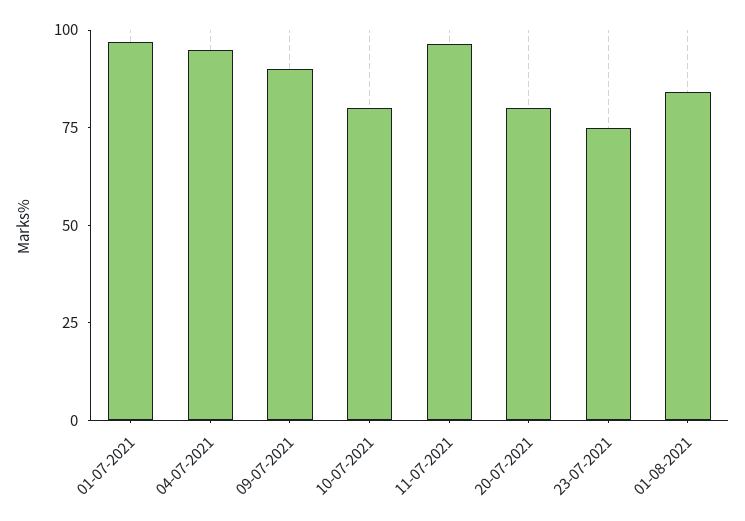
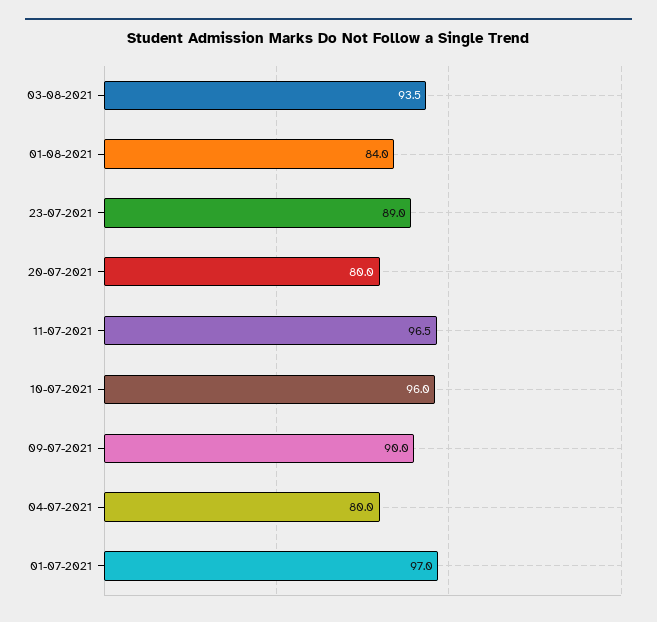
04-07-2021: 95 -> 80
10-07-2021: 80 -> 96
23-07-2021: 75 -> 89
03-08-2021: none -> 93.5

